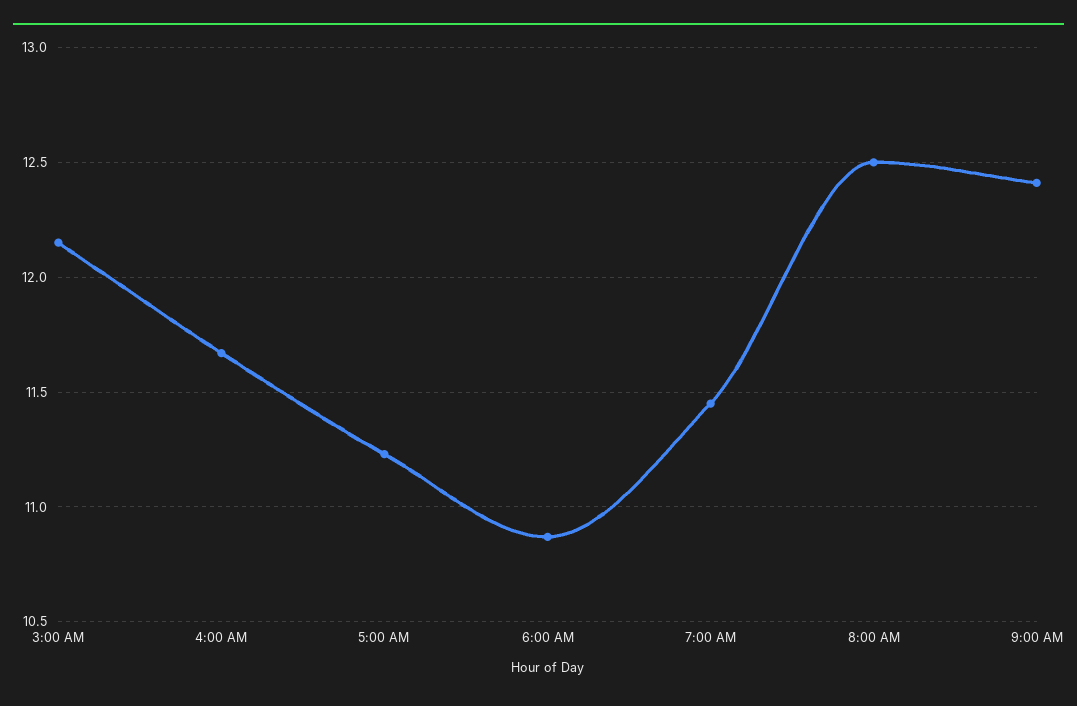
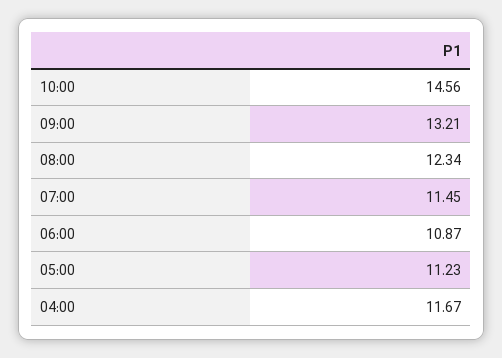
3:00 AM: 12.15 -> none
8:00 AM: 12.5 -> 12.34
9:00 AM: 12.4 -> 13.21
10:00: none -> 14.56

